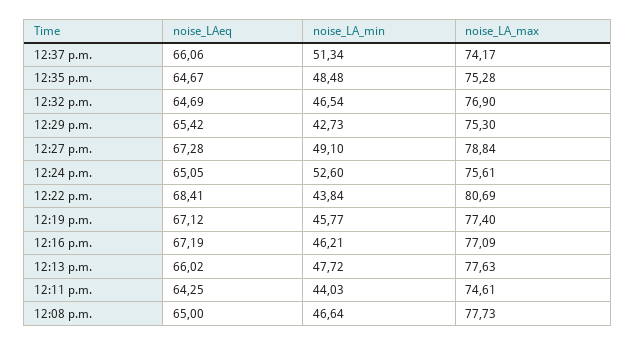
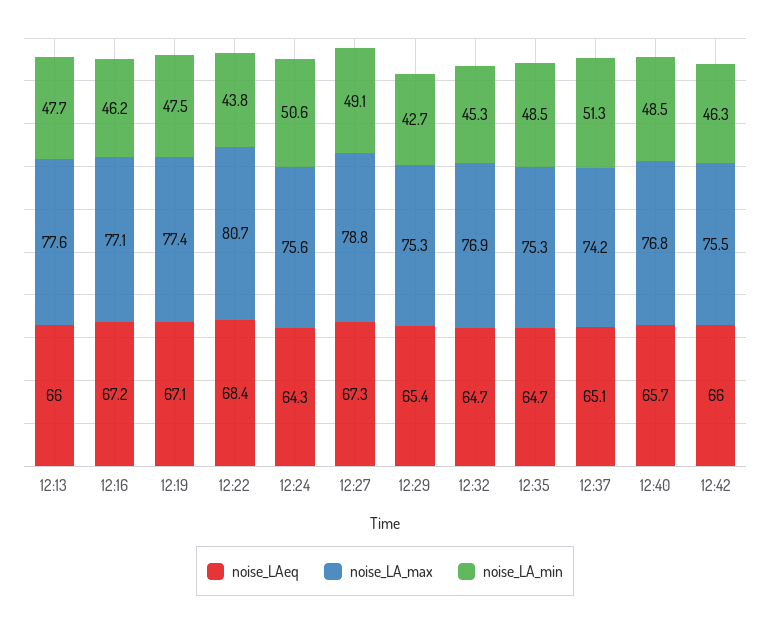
noise_LAeq, 12:37 p.m.: 66.06 -> 65.1
noise_LA_min, 12:32 p.m.: 46.54 -> 45.3
noise_LAeq, 12:24 p.m.: 65.05 -> 64.3
noise_LA_min, 12:24 p.m.: 52.6 -> 50.6
noise_LA_min, 12:19 p.m.: 45.77 -> 47.5
noise_LAeq, 12:11 p.m.: 64.25 -> none
noise_LA_min, 12:11 p.m.: 44.03 -> none
noise_LA_max, 12:11 p.m.: 74.61 -> none
noise_LAeq, 12:08 p.m.: 65 -> none
noise_LA_min, 12:08 p.m.: 46.64 -> none
noise_LA_max, 12:08 p.m.: 77.73 -> none
noise_LAeq, 12:40: none -> 65.7
noise_LA_max, 12:40: none -> 76.8
noise_LA_min, 12:40: none -> 48.5
noise_LAeq, 12:42: none -> 66
noise_LA_max, 12:42: none -> 75.5
noise_LA_min, 12:42: none -> 46.3

